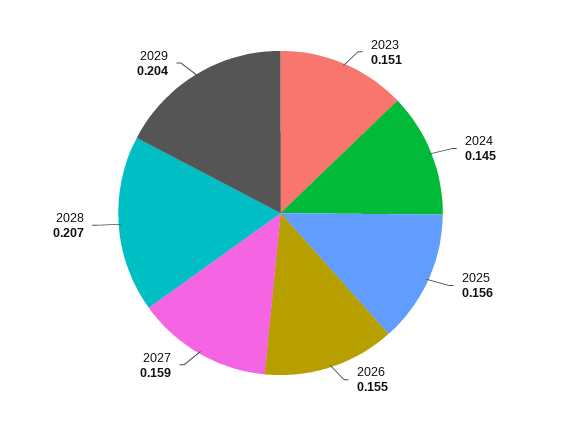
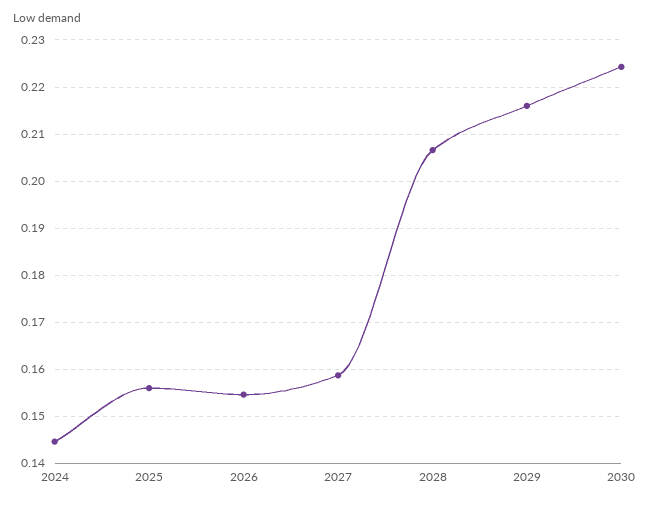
2023: 0.151 -> none
2029: 0.204 -> 0.216
2030: none -> 0.224

